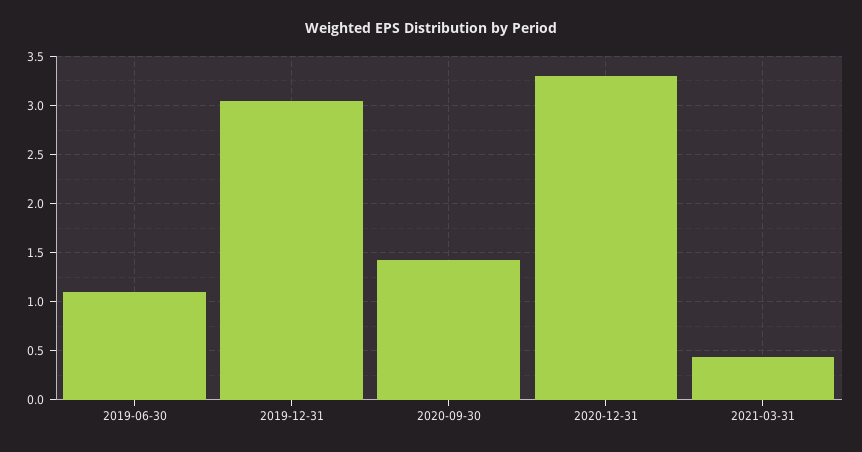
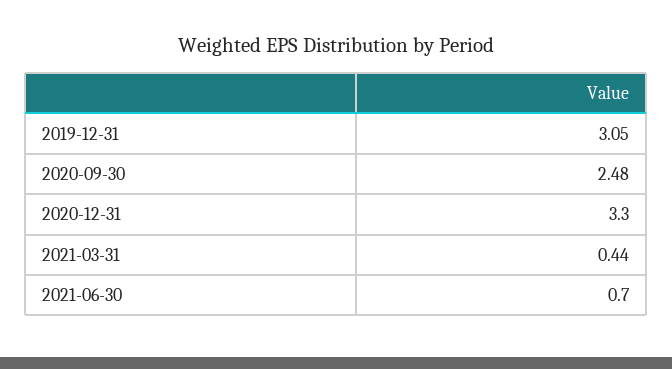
2019-06-30: 1.1 -> none
2020-09-30: 1.4 -> 2.48
2021-06-30: none -> 0.7

